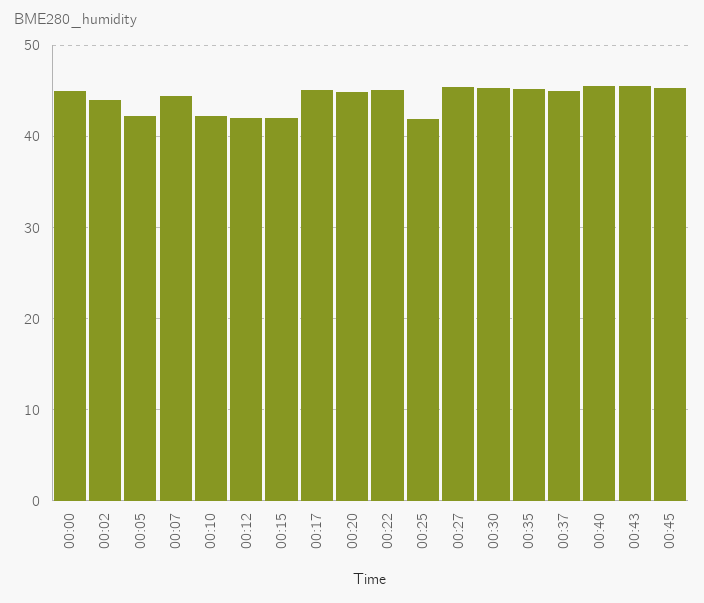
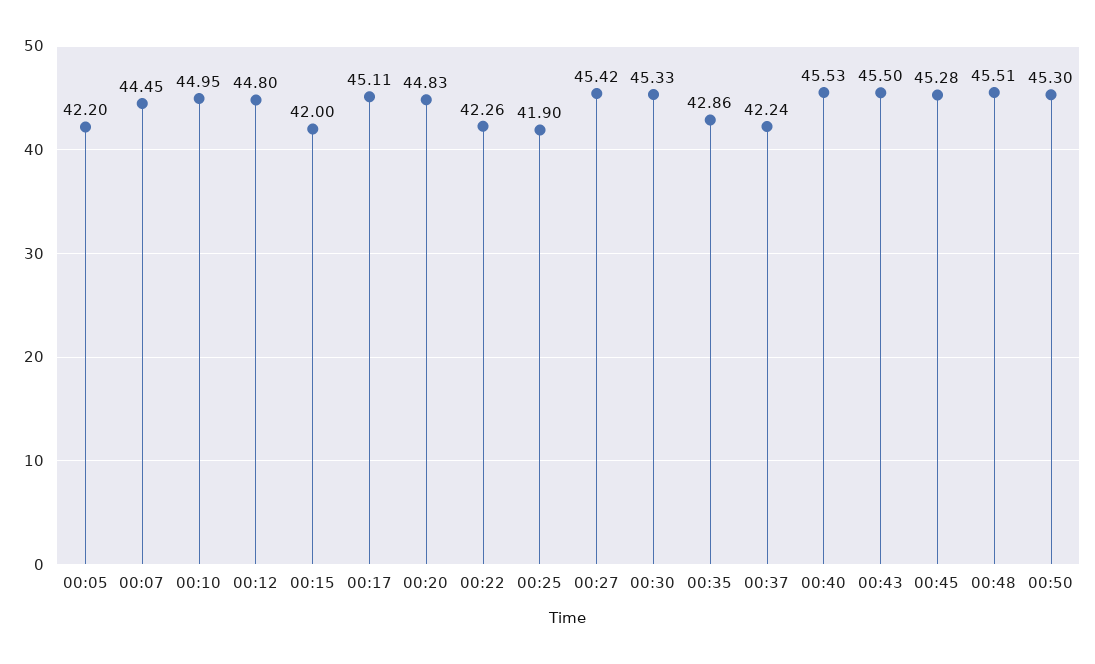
00:00: 45 -> none
00:02: 44 -> none
00:10: 42 -> 44.95
00:12: 42 -> 44.8
00:22: 45 -> 42.26
00:35: 45 -> 42.86
00:37: 45 -> 42.24
00:48: none -> 45.51
00:50: none -> 45.3

